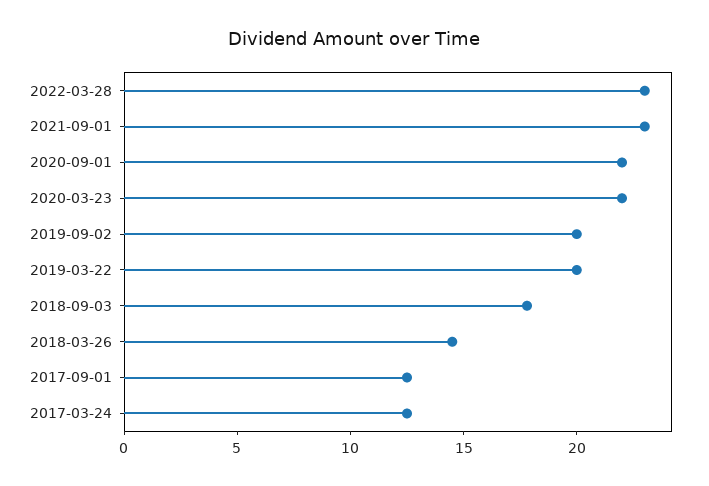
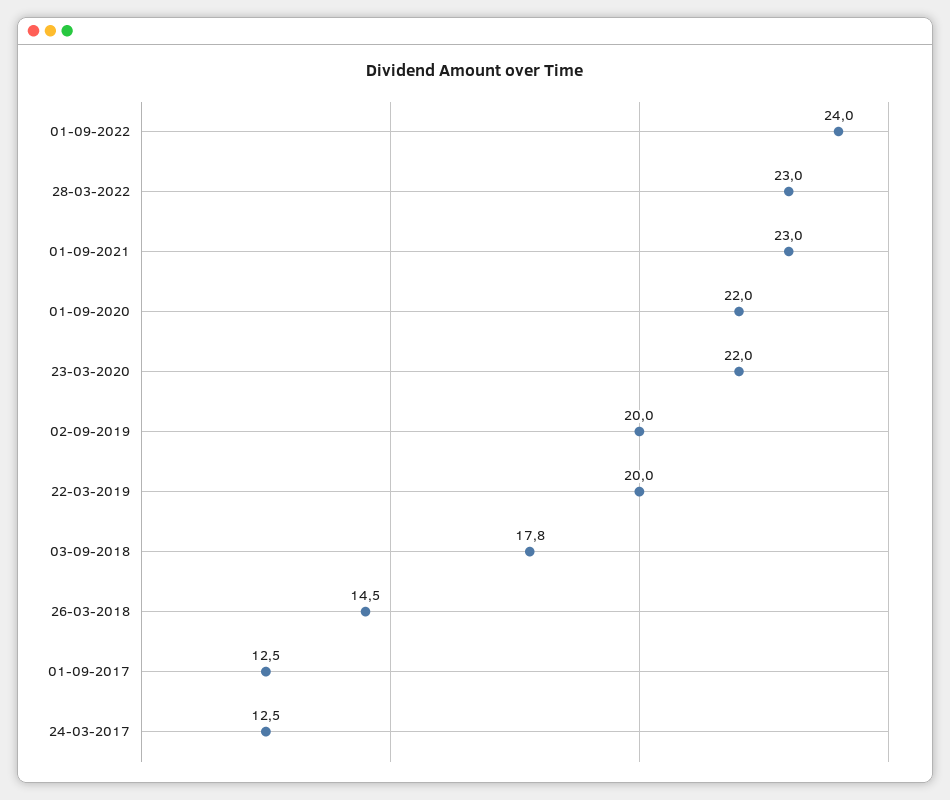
01-09-2022: none -> 24

